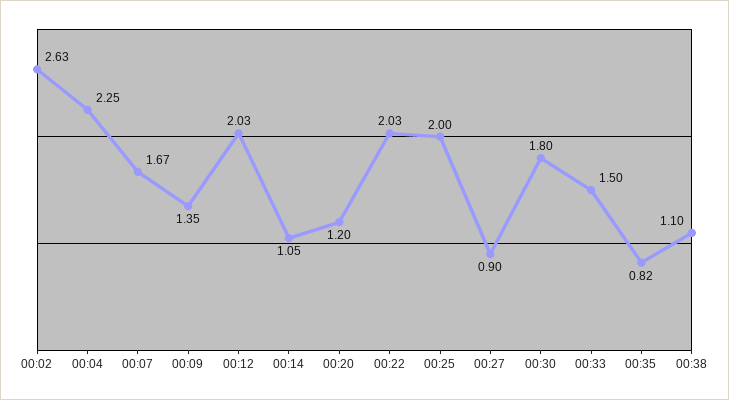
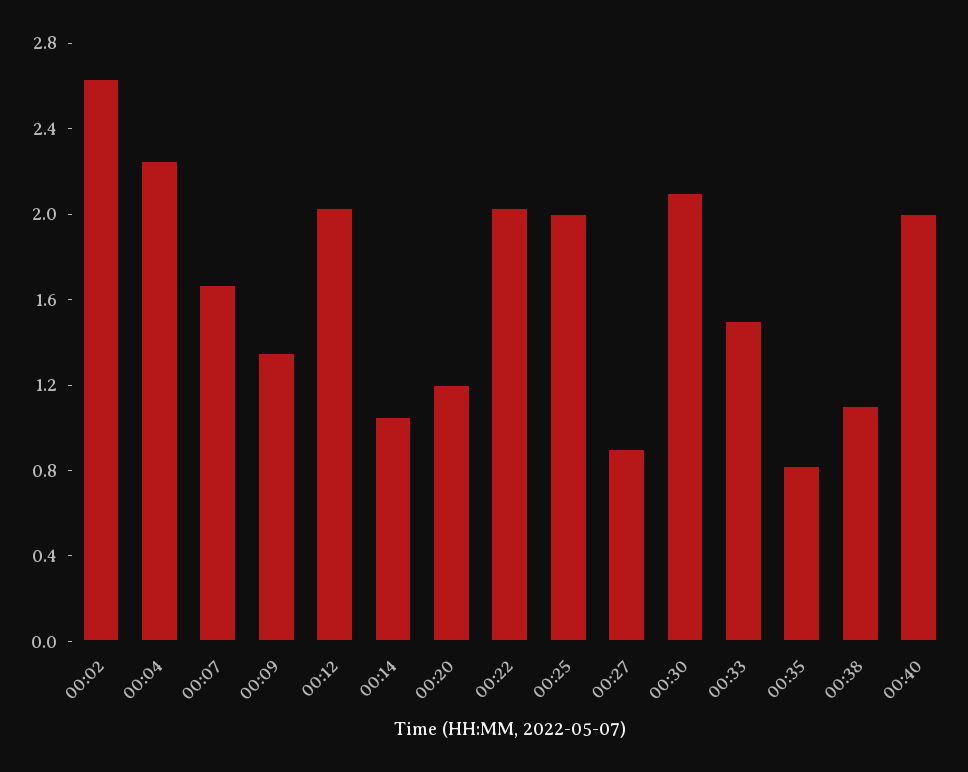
00:30: 1.8 -> 2.1
00:40: none -> 2

